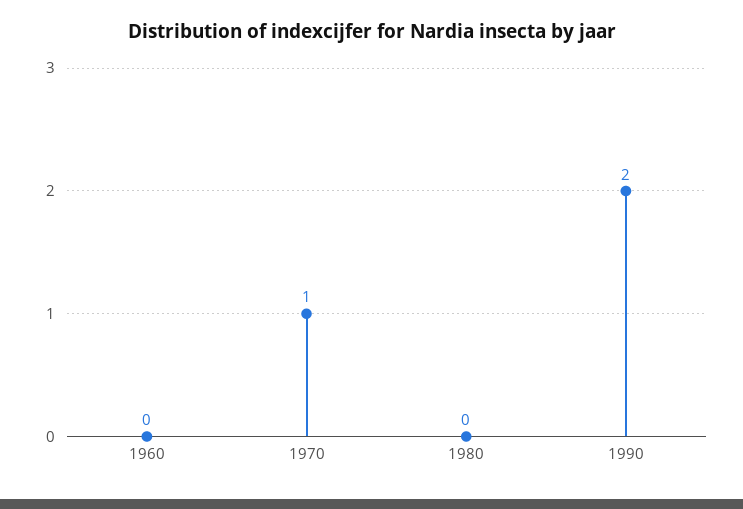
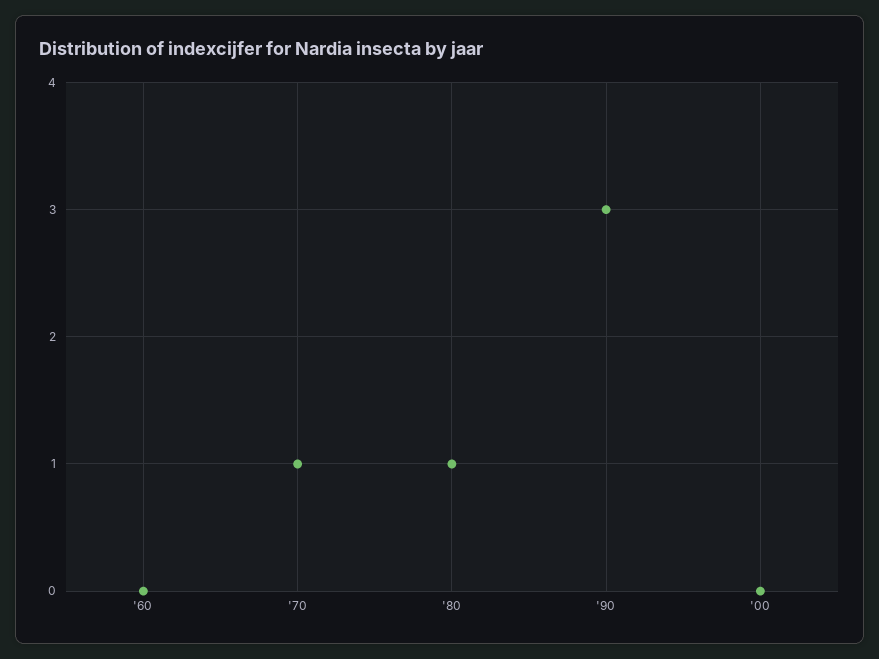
1980: 0 -> 1
1990: 2 -> 3
'00: none -> 0

